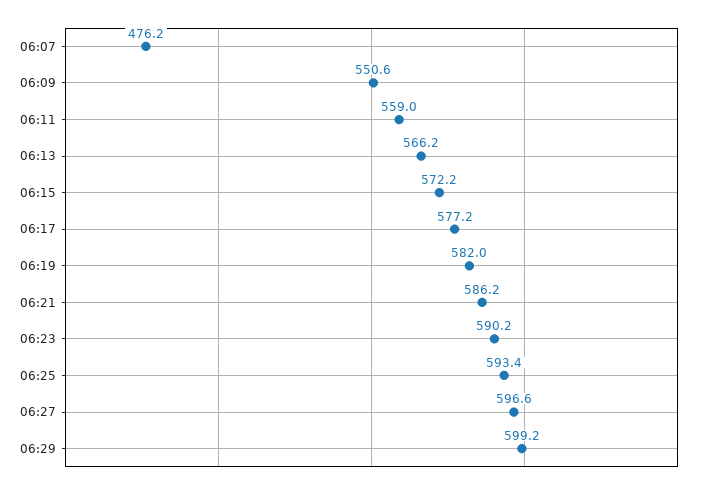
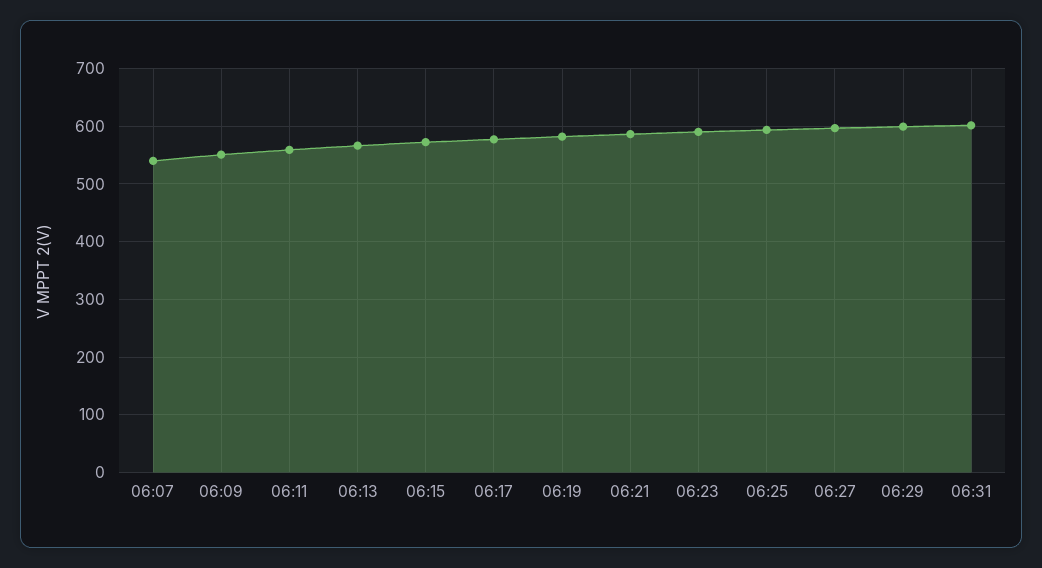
06:07: 476.2 -> 540
06:31: none -> 600

